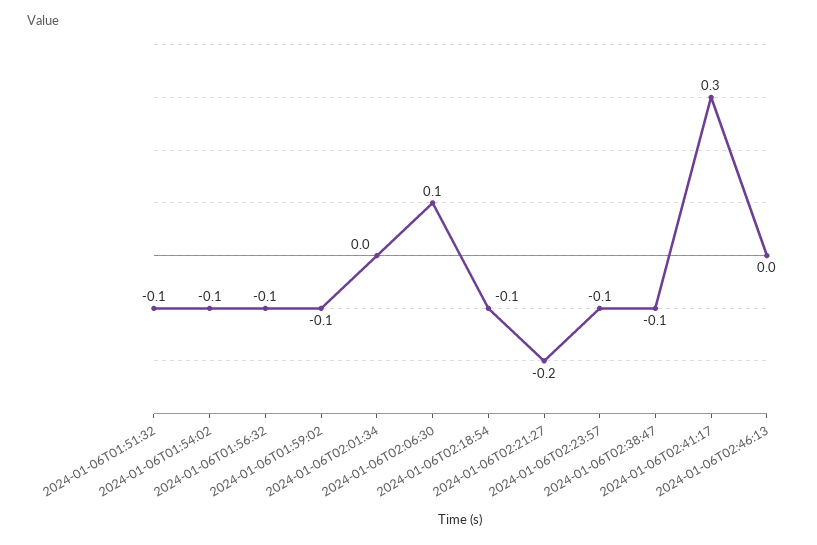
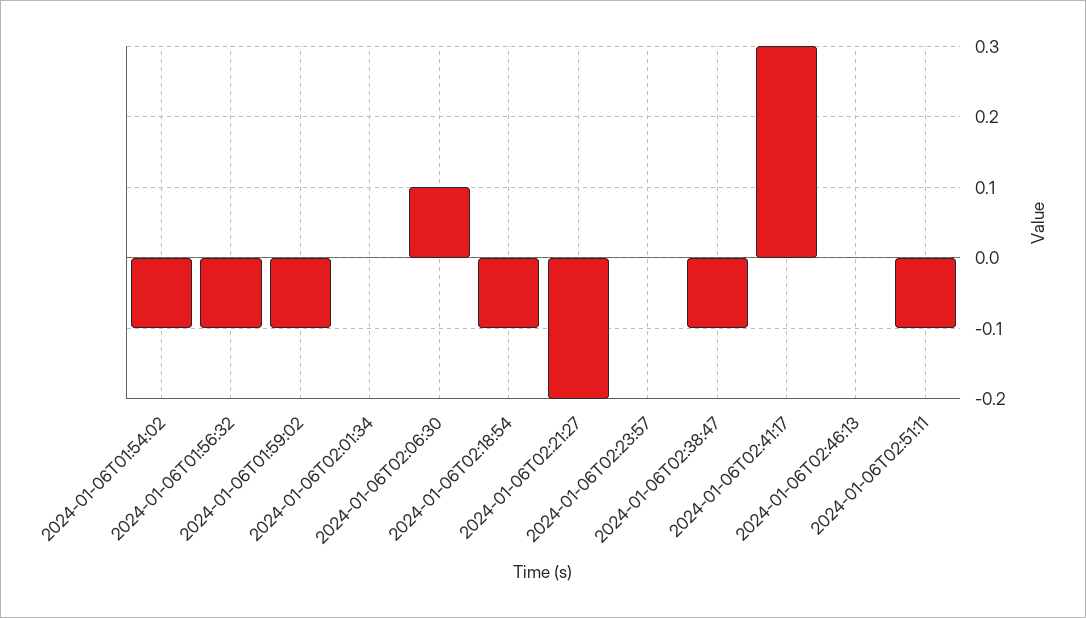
2024-01-06T01:51:32: -0.1 -> none
2024-01-06T02:23:57: -0.1 -> 0
2024-01-06T02:51:11: none -> -0.1

